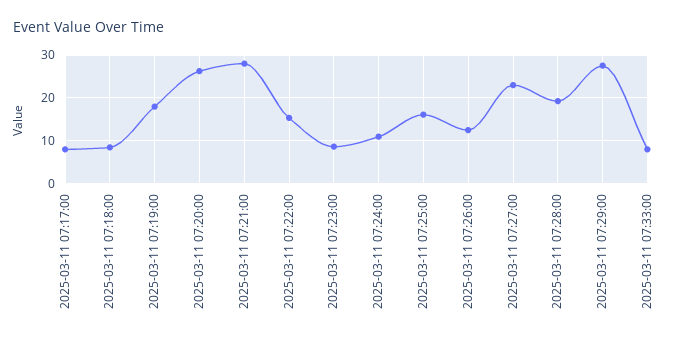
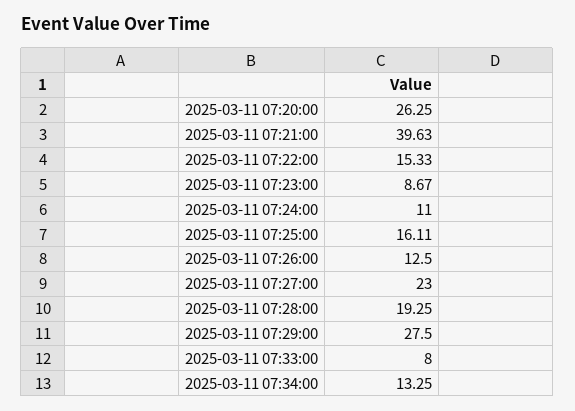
2025-03-11 07:17:00: 8 -> none
2025-03-11 07:18:00: 8 -> none
2025-03-11 07:19:00: 18 -> none
2025-03-11 07:21:00: 28 -> 39.63
2025-03-11 07:34:00: none -> 13.25

